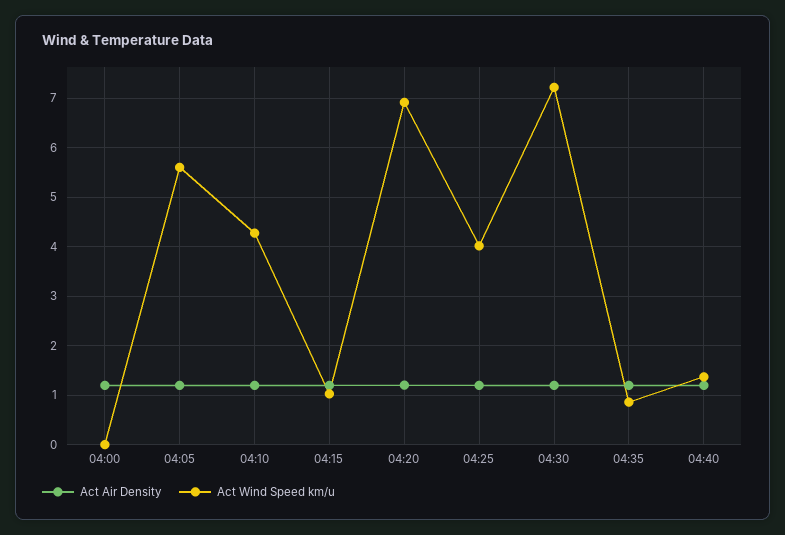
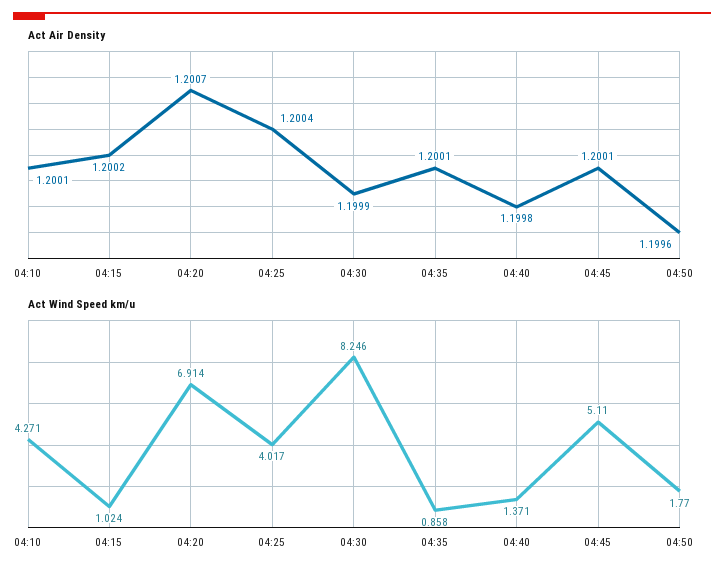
Act Air Density, 04:00: 1.2 -> none
Act Wind Speed km/u, 04:00: 0 -> none
Act Air Density, 04:05: 1.2 -> none
Act Wind Speed km/u, 04:05: 5.6 -> none
Act Wind Speed km/u, 04:30: 7.2 -> 8.246
Act Air Density, 04:45: none -> 1.2001
Act Air Density, 04:50: none -> 1.1996
Act Wind Speed km/u, 04:45: none -> 5.11
Act Wind Speed km/u, 04:50: none -> 1.77

